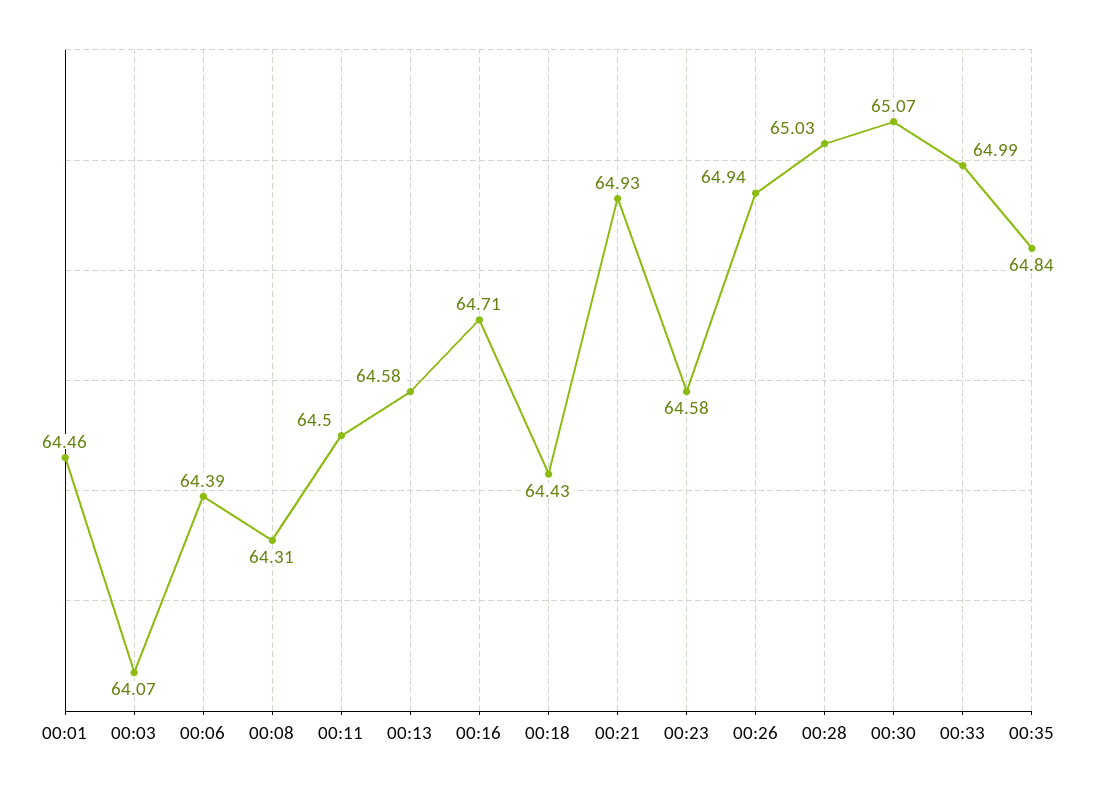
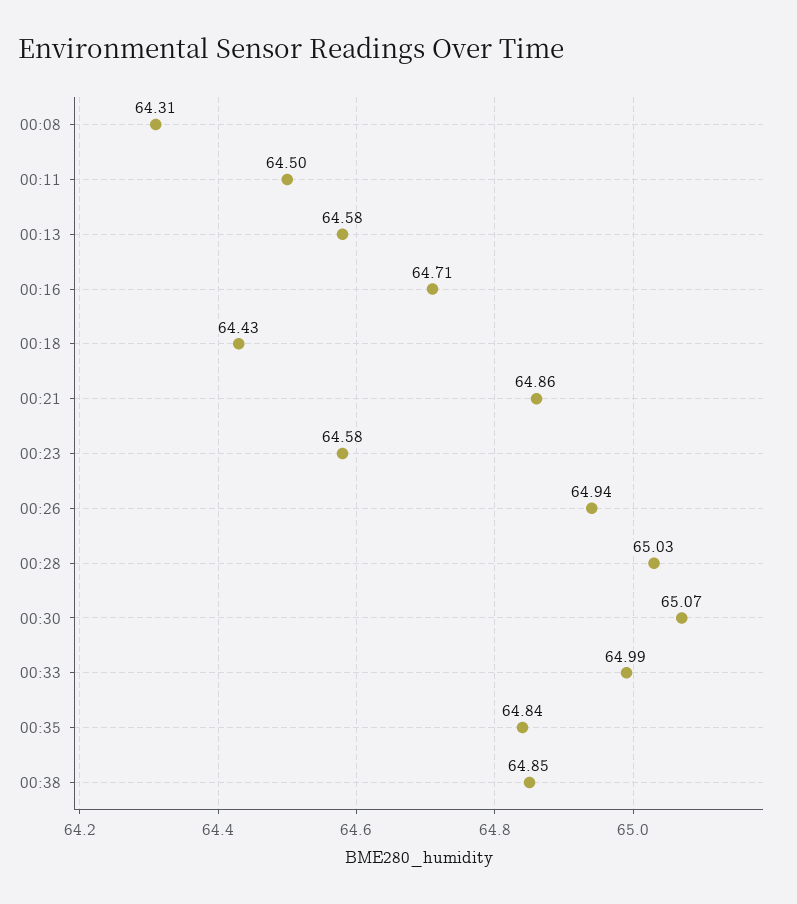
00:01: 64.46 -> none
00:03: 64.07 -> none
00:06: 64.39 -> none
00:21: 64.93 -> 64.86
00:38: none -> 64.85

